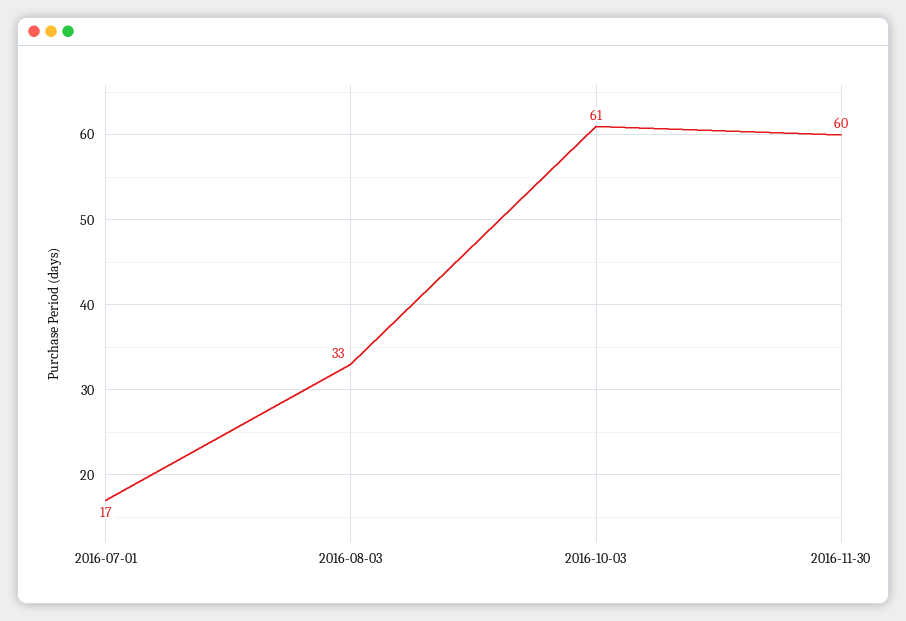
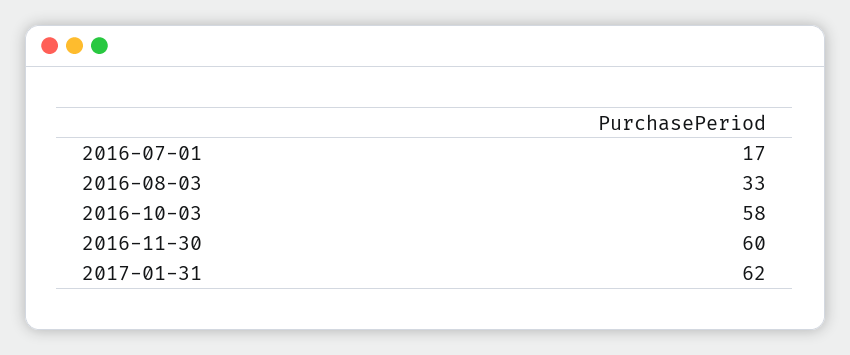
2016-10-03: 61 -> 58
2017-01-31: none -> 62

